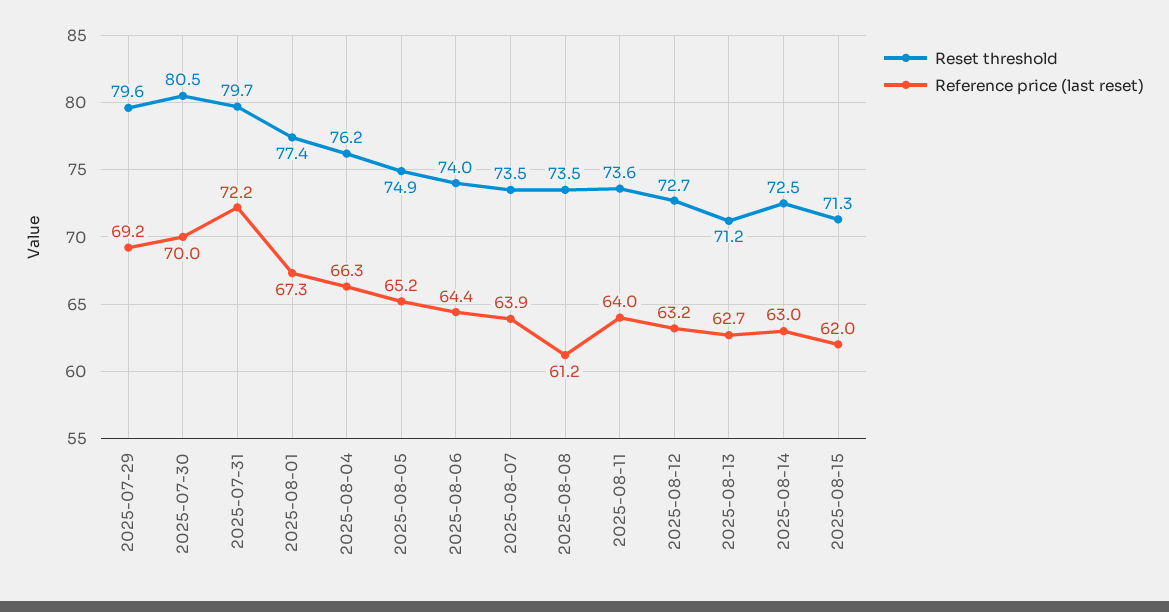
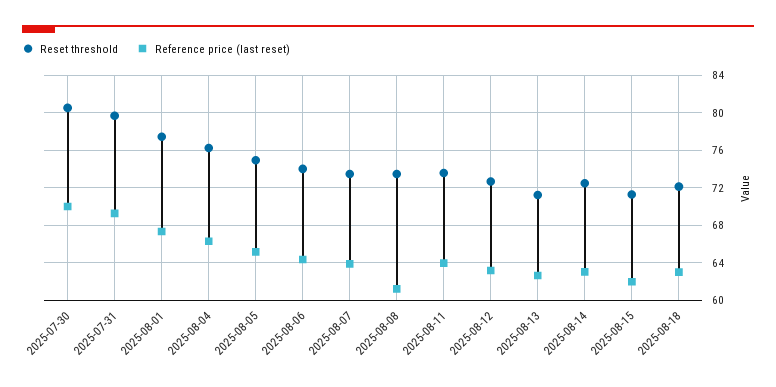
Reset threshold, 2025-07-29: 79.6 -> none
Reference price (last reset), 2025-07-29: 69.2 -> none
Reference price (last reset), 2025-07-31: 72.2 -> 69
Reset threshold, 2025-08-18: none -> 72
Reference price (last reset), 2025-08-18: none -> 63

